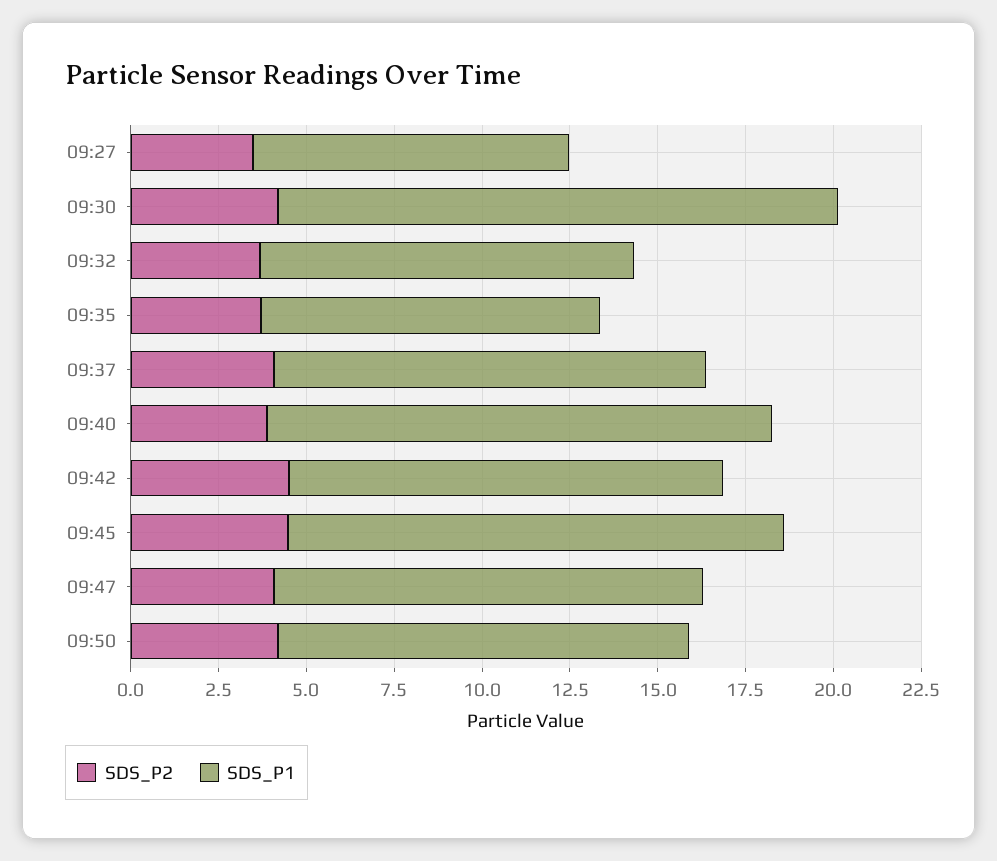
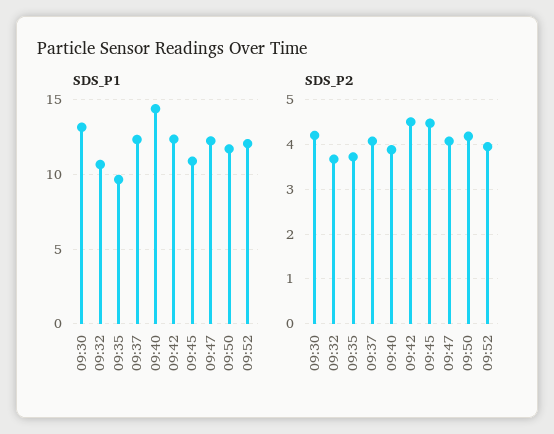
SDS_P2, 09:27: 3.5 -> none
SDS_P1, 09:27: 9 -> none
SDS_P1, 09:30: 16 -> 13
SDS_P1, 09:45: 14 -> 11
SDS_P1, 09:52: none -> 12
SDS_P2, 09:52: none -> 4

